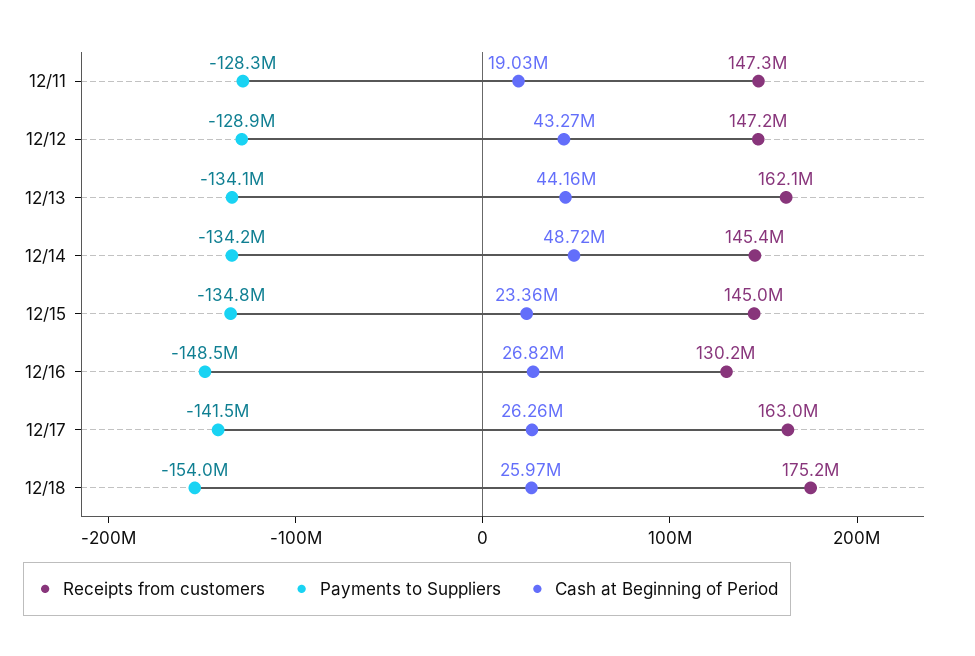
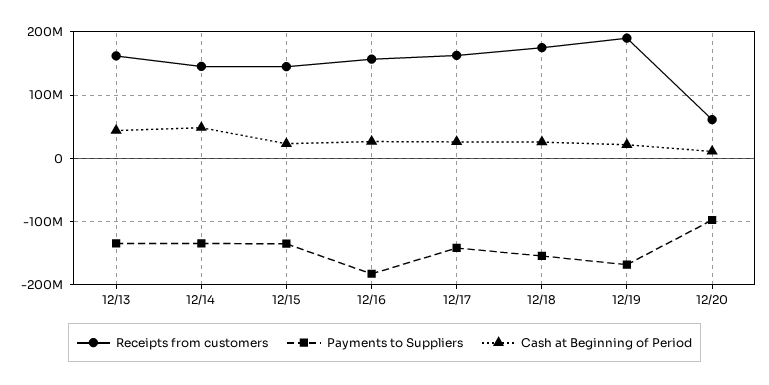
Receipts from customers, 12/11: 147300000 -> none
Payments to Suppliers, 12/11: -128300000 -> none
Cash at Beginning of Period, 12/11: 19030000 -> none
Receipts from customers, 12/12: 147200000 -> none
Payments to Suppliers, 12/12: -128900000 -> none
Cash at Beginning of Period, 12/12: 43270000 -> none
Receipts from customers, 12/16: 130200000 -> 160000000
Payments to Suppliers, 12/16: -148500000 -> -180000000
Receipts from customers, 12/19: none -> 190000000
Payments to Suppliers, 12/19: none -> -170000000
Cash at Beginning of Period, 12/19: none -> 20000000
Receipts from customers, 12/20: none -> 60000000
Payments to Suppliers, 12/20: none -> -100000000
Cash at Beginning of Period, 12/20: none -> 10000000

